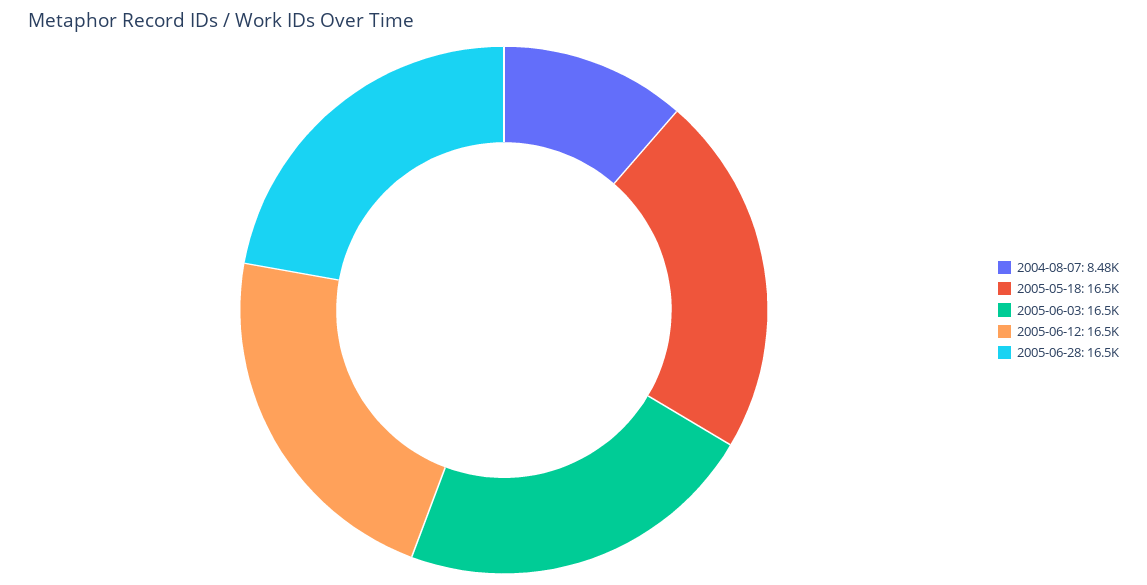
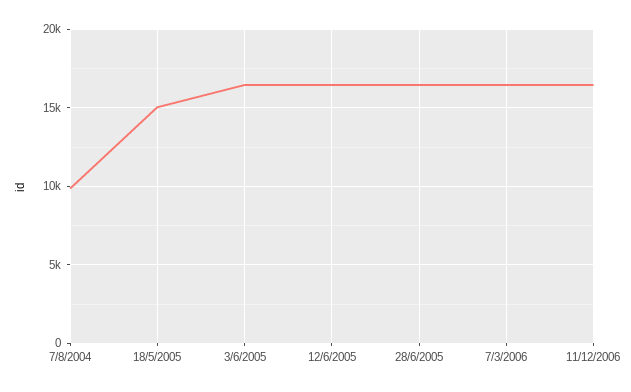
2004-08-07: 8480 -> 10000
2005-05-18: 16500 -> 15000
7/3/2006: none -> 16500
11/12/2006: none -> 16500

